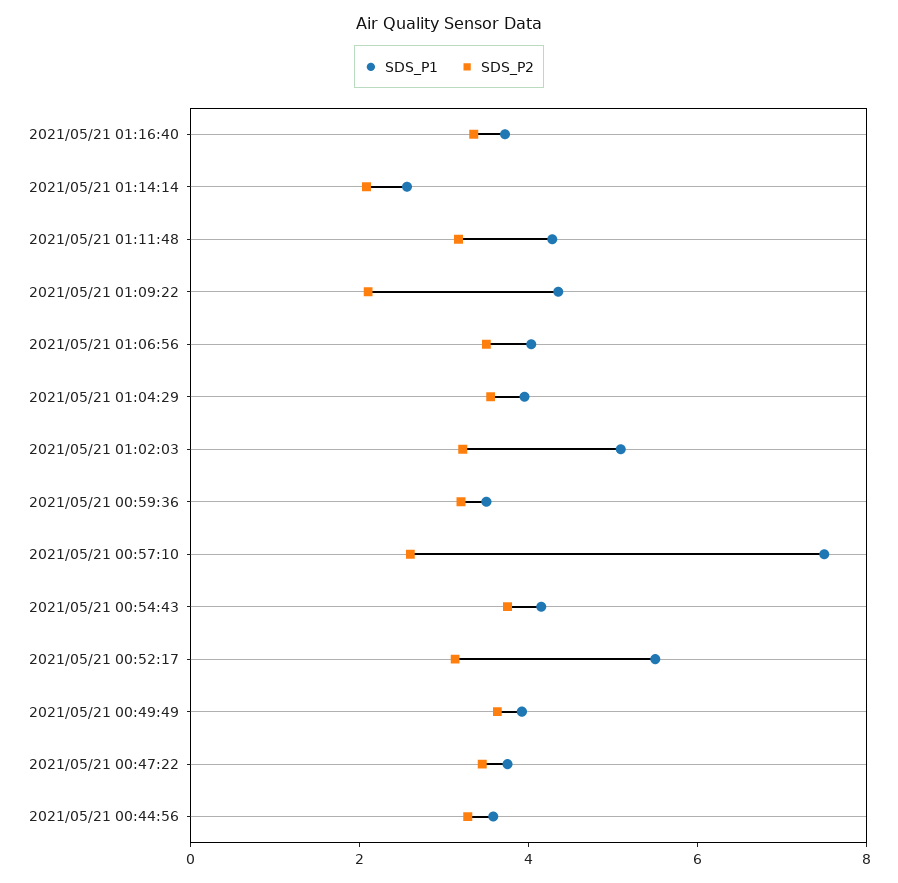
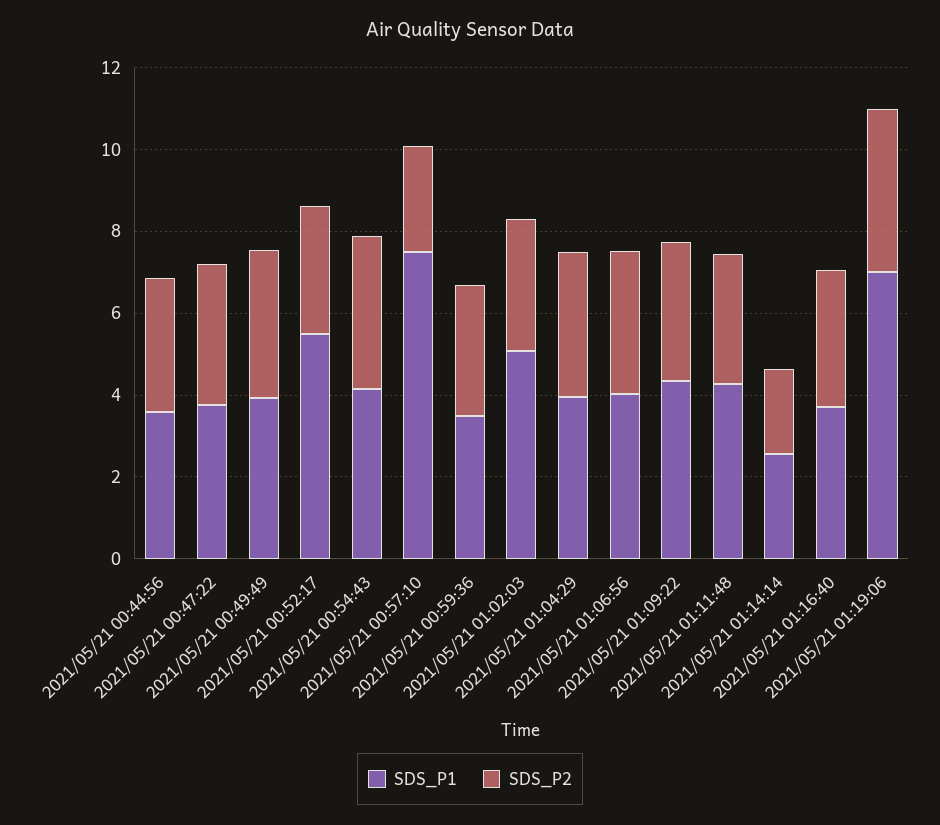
SDS_P2, 2021/05/21 01:09:22: 2 -> 3.5
SDS_P1, 2021/05/21 01:19:06: none -> 7
SDS_P2, 2021/05/21 01:19:06: none -> 4

